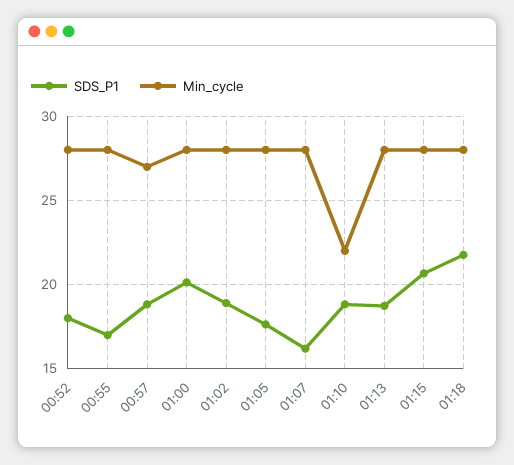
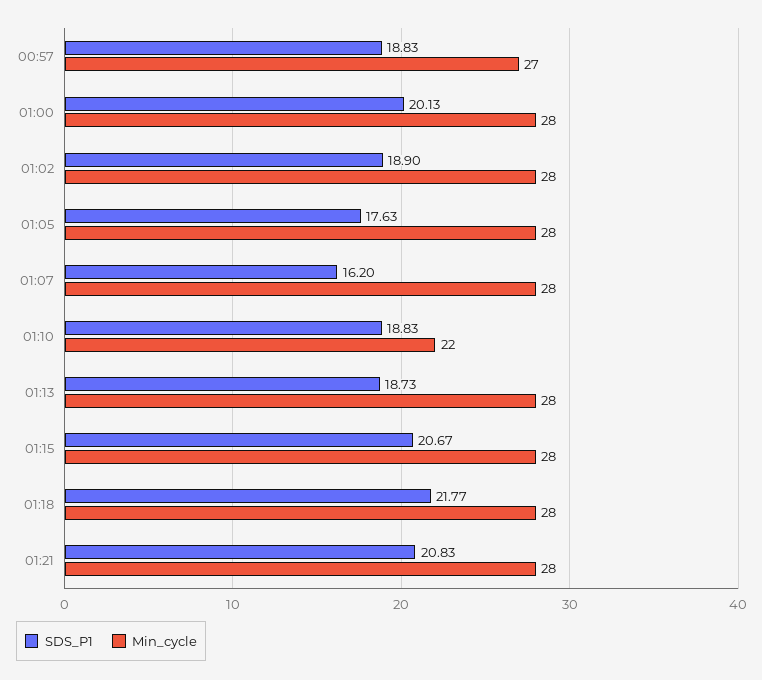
SDS_P1, 00:52: 18 -> none
Min_cycle, 00:52: 28 -> none
SDS_P1, 00:55: 17 -> none
Min_cycle, 00:55: 28 -> none
SDS_P1, 01:21: none -> 20.83
Min_cycle, 01:21: none -> 28

